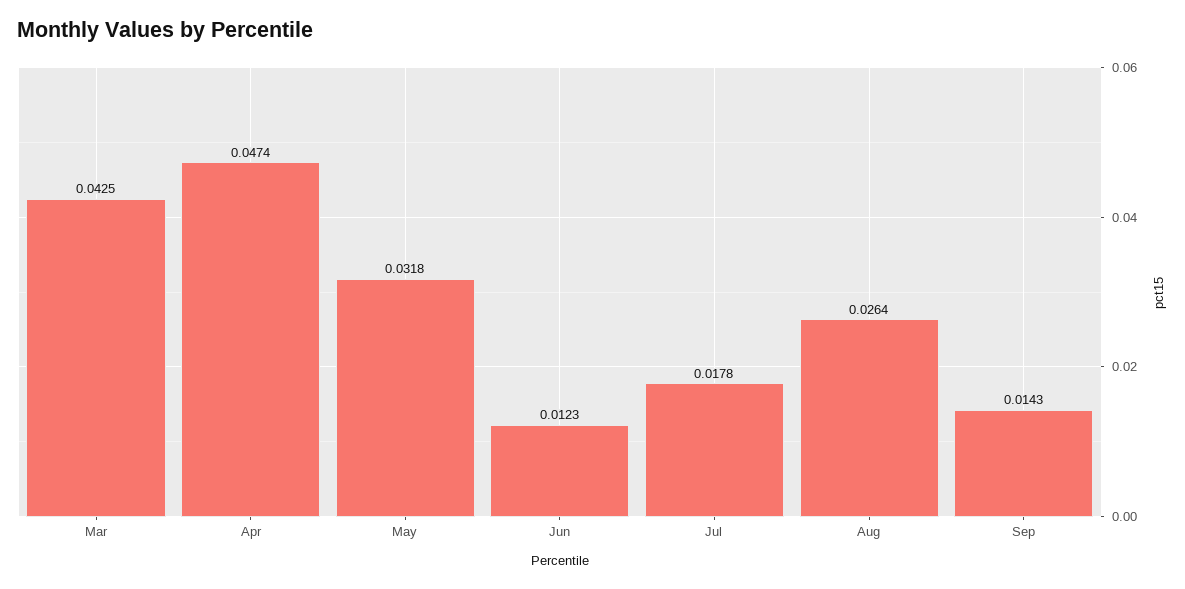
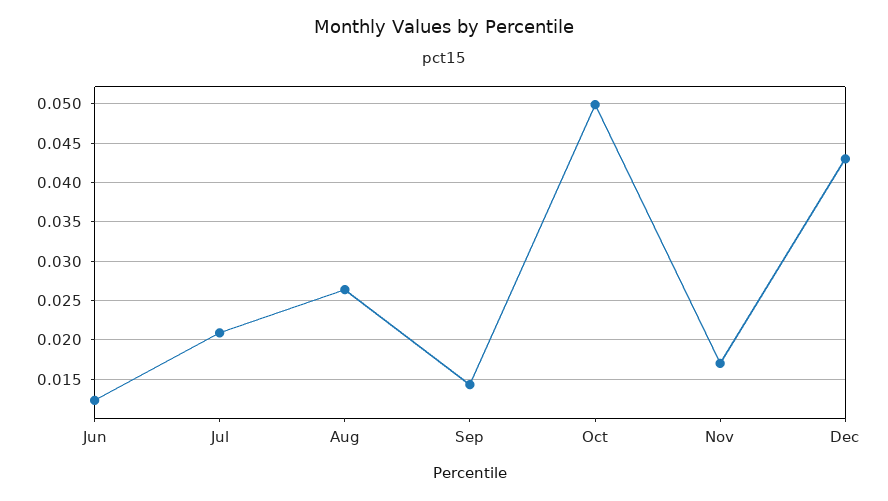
Mar: 0.0425 -> none
Apr: 0.0474 -> none
May: 0.0318 -> none
Jul: 0.0178 -> 0.021
Oct: none -> 0.05
Nov: none -> 0.017
Dec: none -> 0.043

